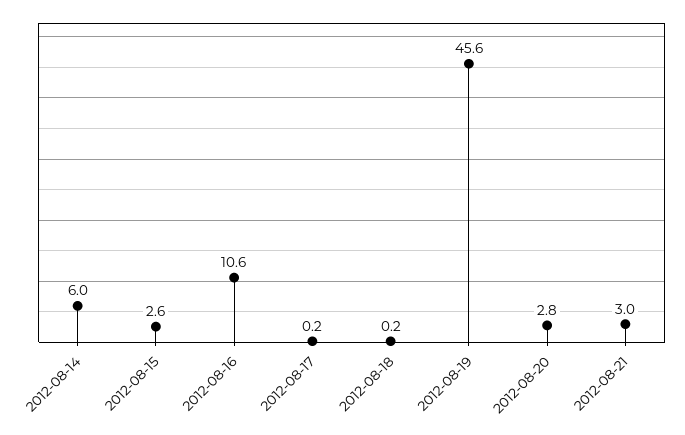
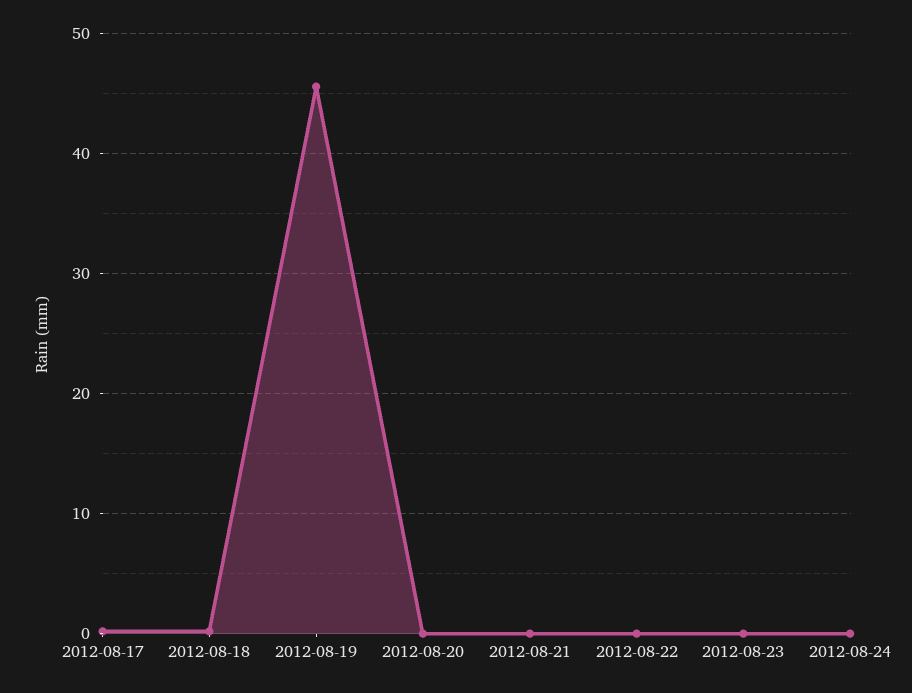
2012-08-14: 6 -> none
2012-08-15: 2.6 -> none
2012-08-16: 10.6 -> none
2012-08-20: 2.8 -> 0
2012-08-21: 3 -> 0
2012-08-22: none -> 0
2012-08-23: none -> 0
2012-08-24: none -> 0

